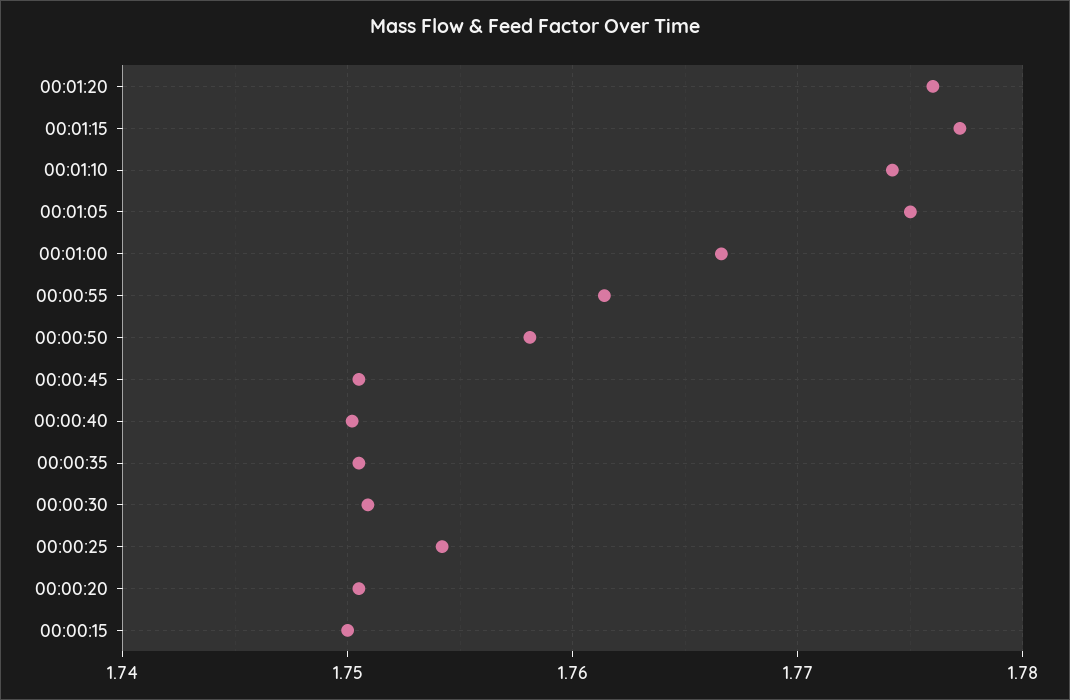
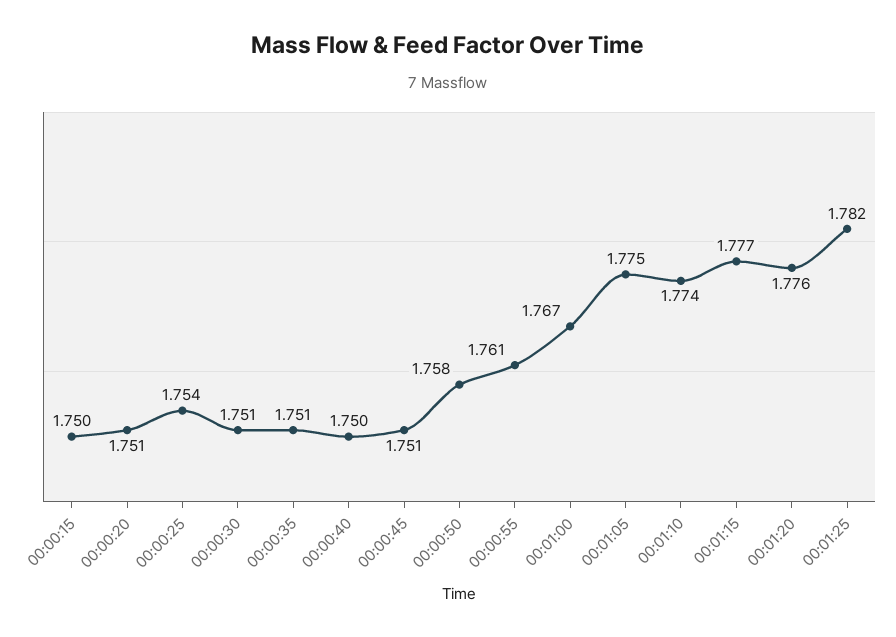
00:01:25: none -> 1.782

